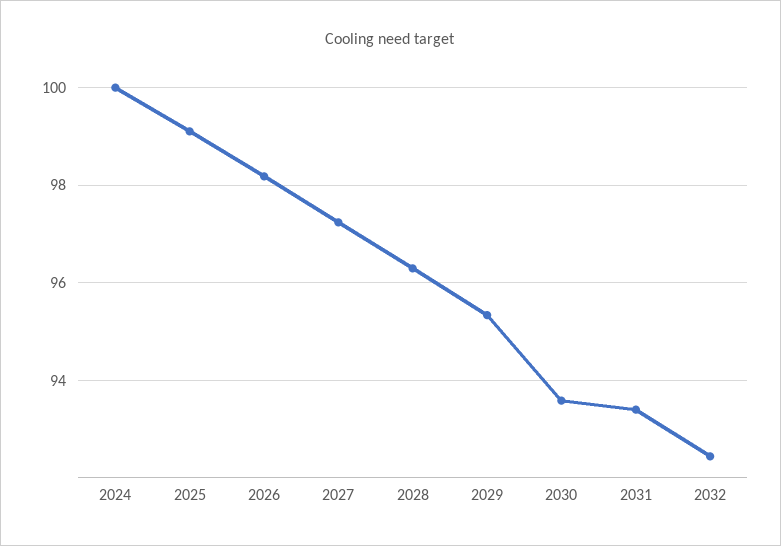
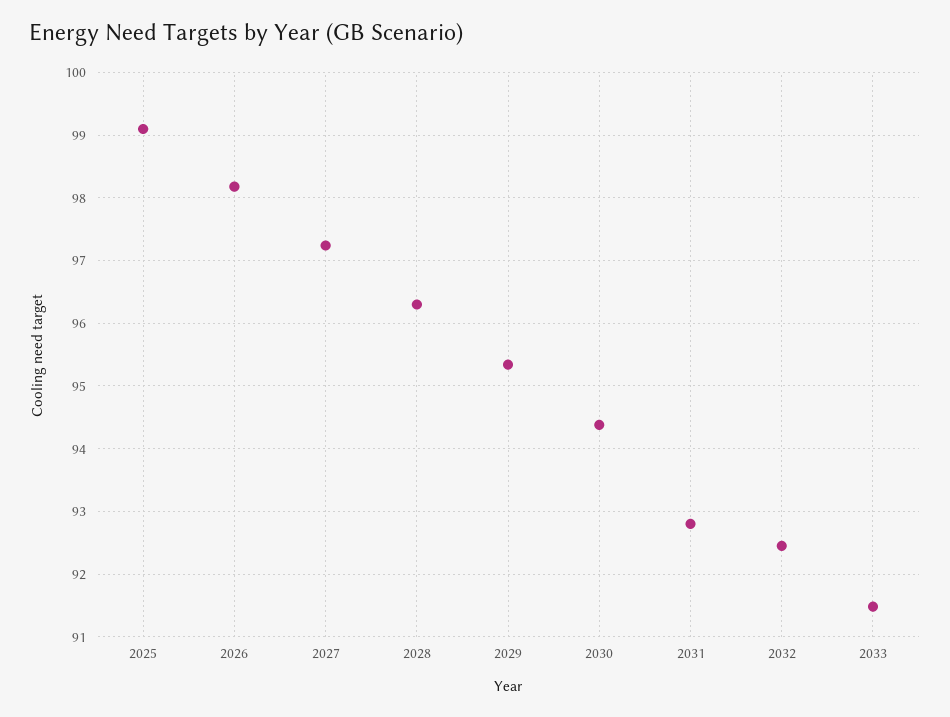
2024: 100 -> none
2030: 93.6 -> 94.4
2031: 93.4 -> 92.8
2033: none -> 91.5

